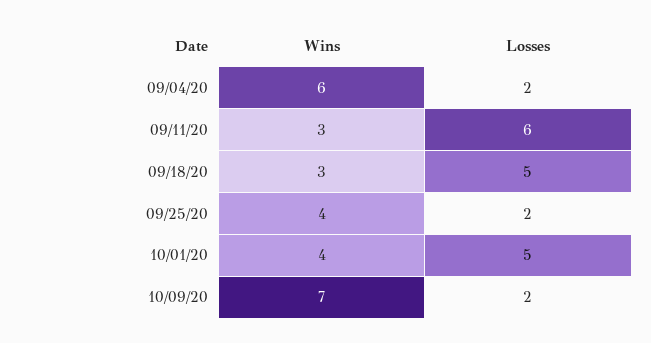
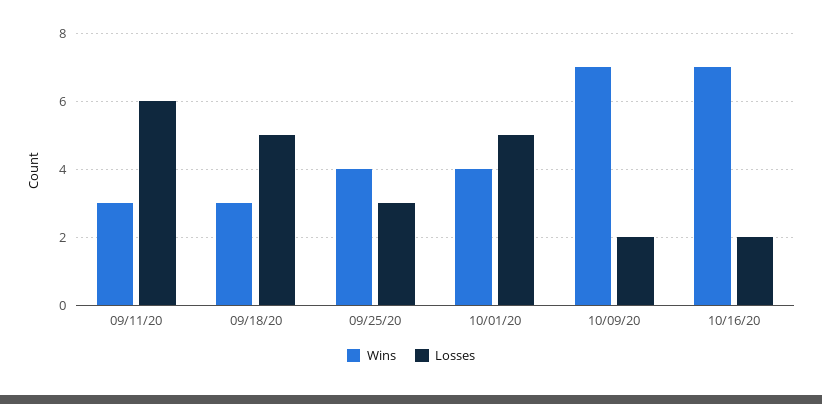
Wins, 09/04/20: 6 -> none
Losses, 09/04/20: 2 -> none
Losses, 09/25/20: 2 -> 3
Wins, 10/16/20: none -> 7
Losses, 10/16/20: none -> 2

